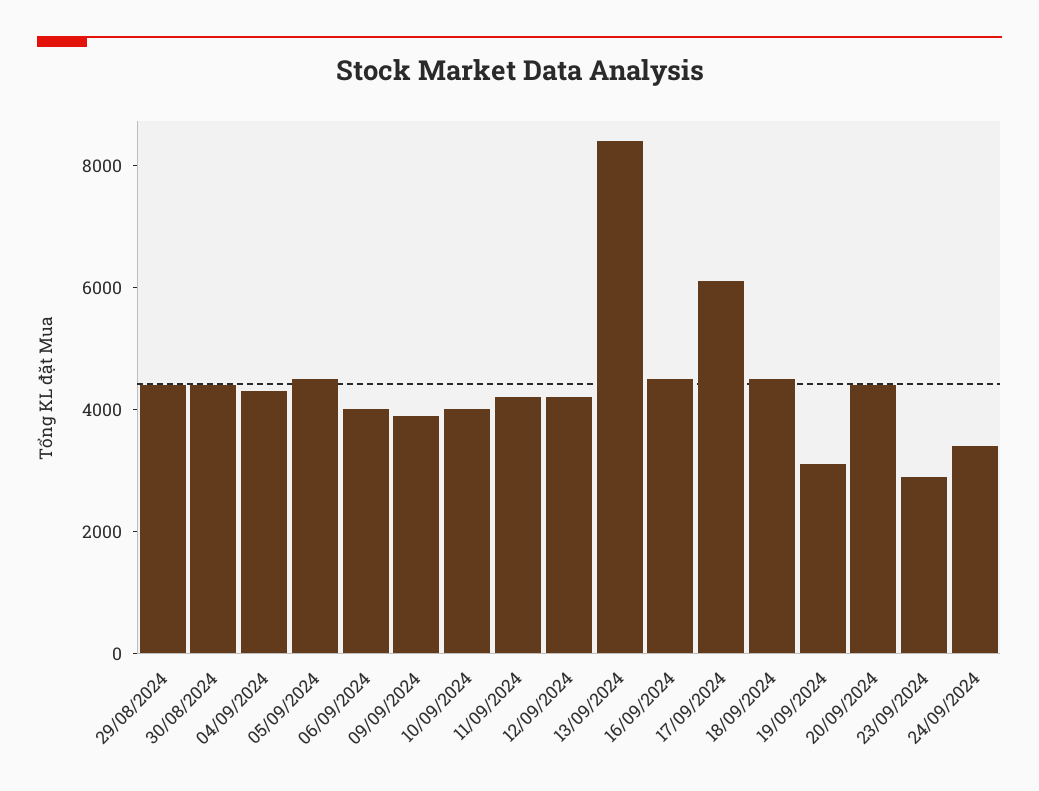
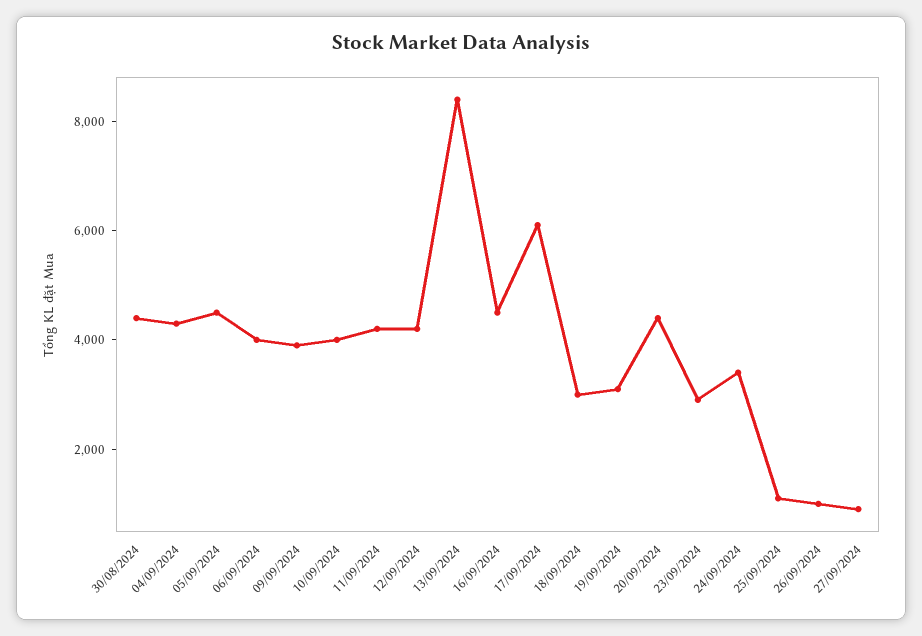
29/08/2024: 4500 -> none
18/09/2024: 4500 -> 3000
25/09/2024: none -> 1000
26/09/2024: none -> 1000
27/09/2024: none -> 1000

